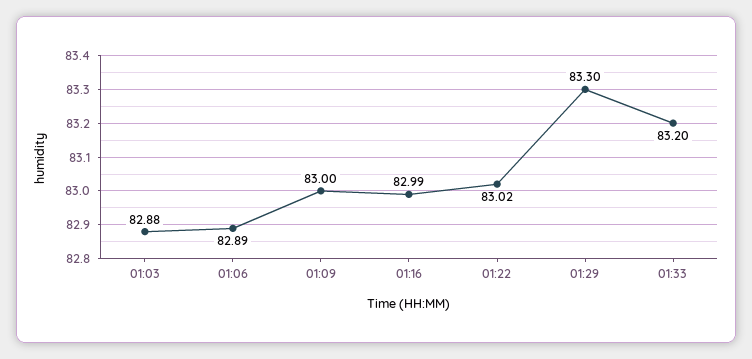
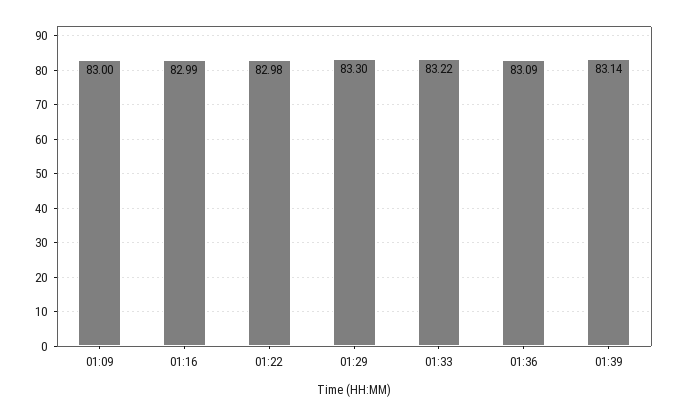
01:03: 82.88 -> none
01:06: 82.89 -> none
01:22: 83.02 -> 82.98
01:33: 83.2 -> 83.22
01:36: none -> 83.09
01:39: none -> 83.14

